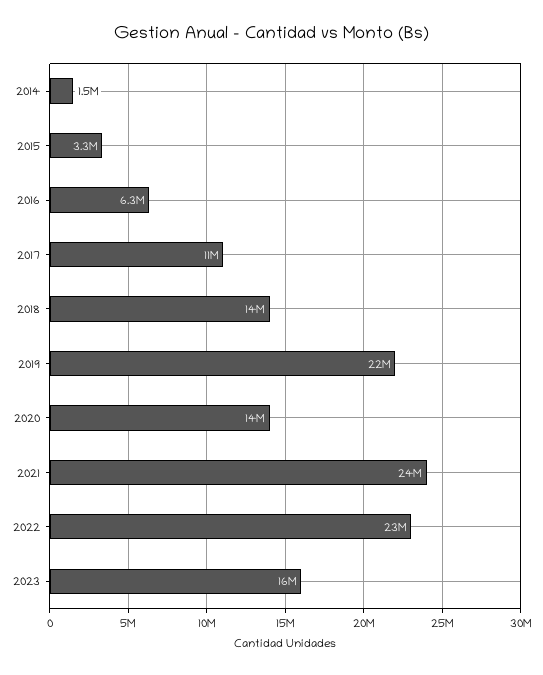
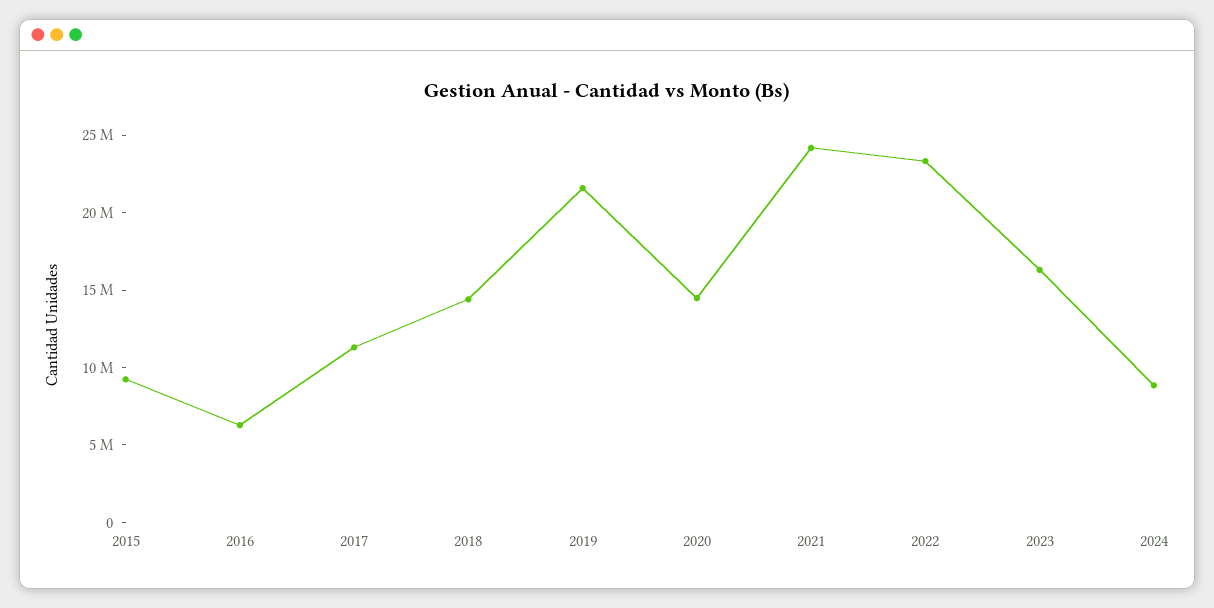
2014: 1500000 -> none
2015: 3300000 -> 9000000
2024: none -> 9000000

